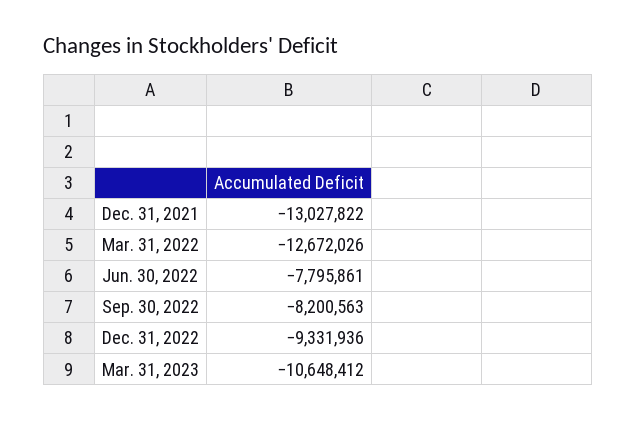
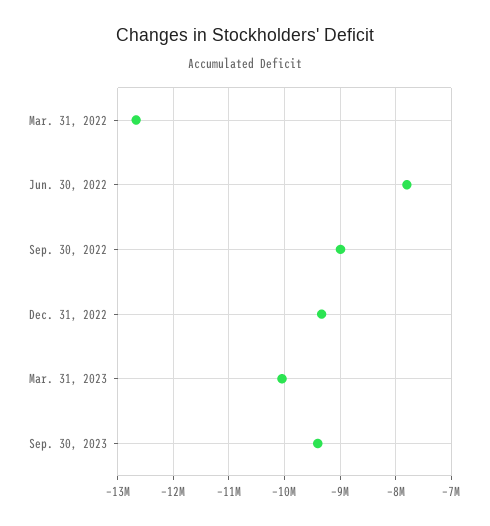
Dec. 31, 2021: -13027822 -> none
Sep. 30, 2022: -8200563 -> -9000000
Mar. 31, 2023: -10648412 -> -10000000
Sep. 30, 2023: none -> -9400000

